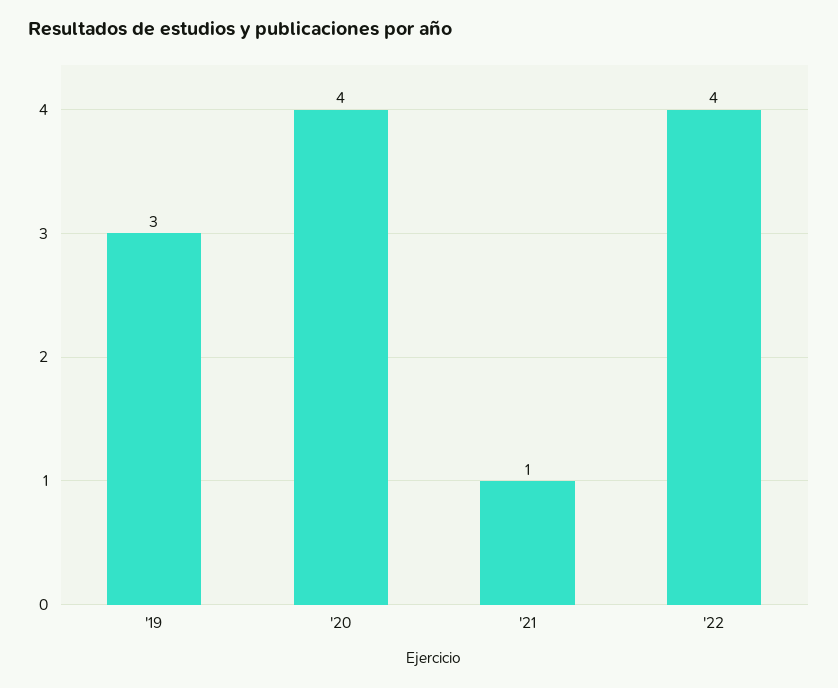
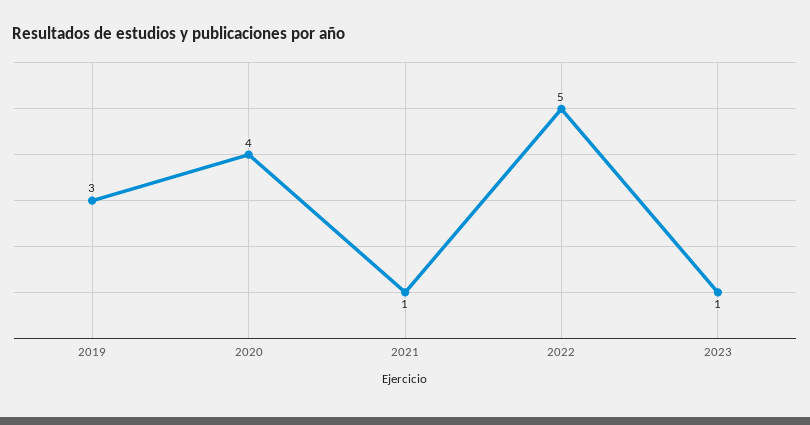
'22: 4 -> 5
2023: none -> 1

